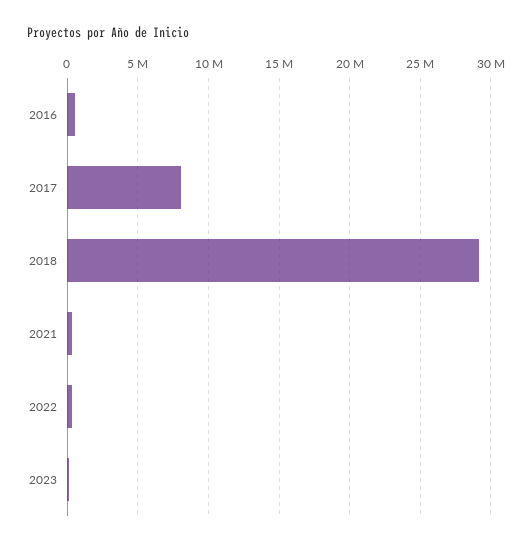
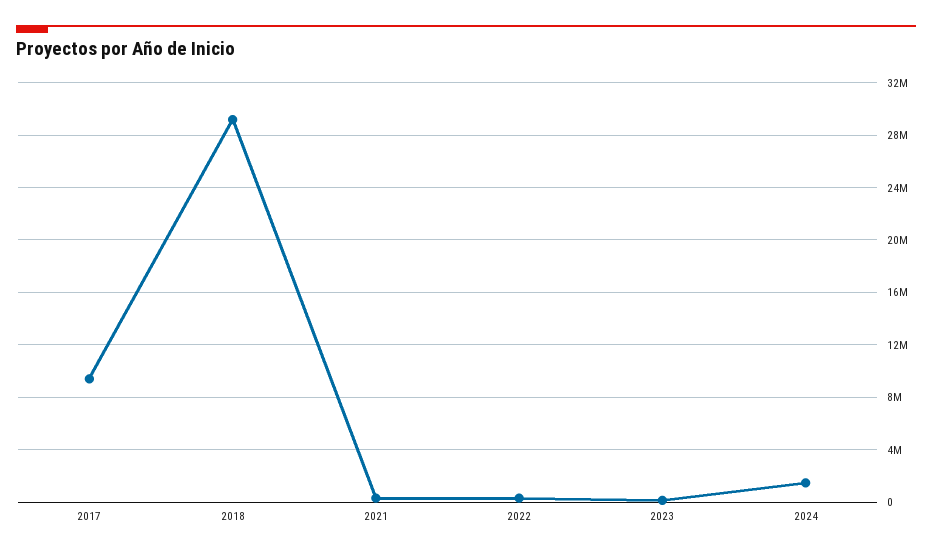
2016: 500000 -> none
2017: 8000000 -> 9500000
2024: none -> 1500000

